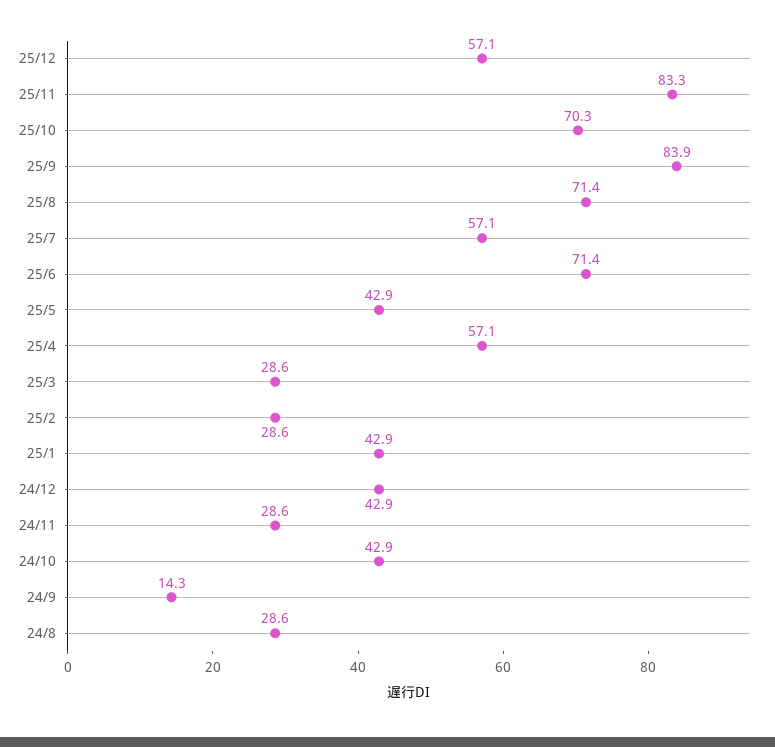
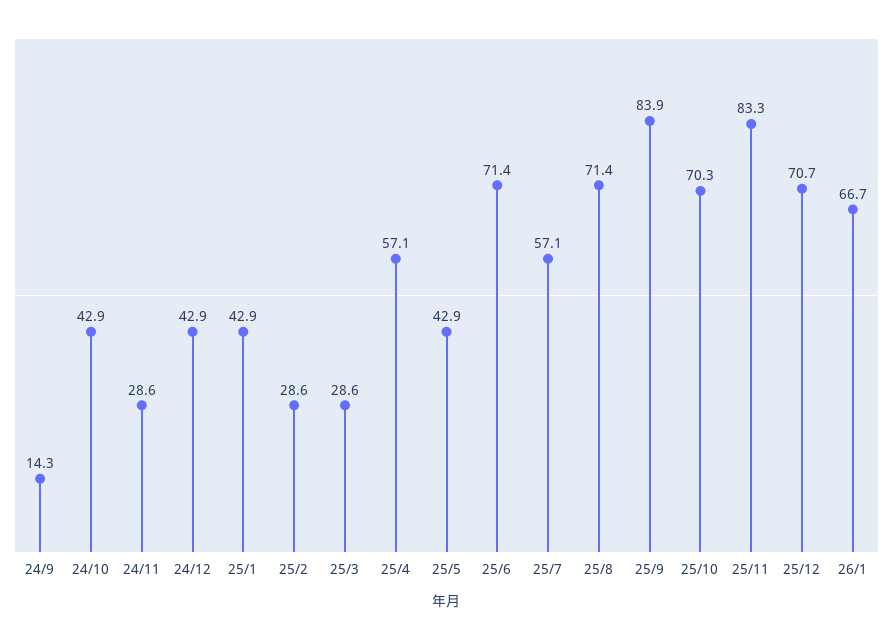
25/12: 57.1 -> 70.7
24/8: 28.6 -> none
26/1: none -> 66.7

